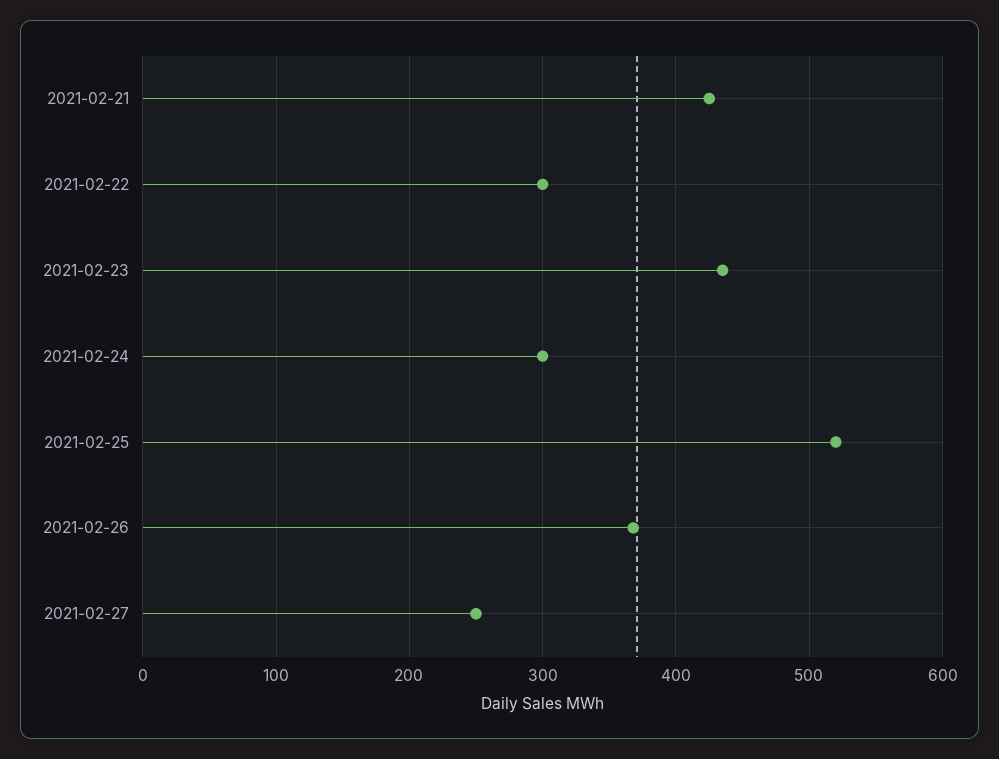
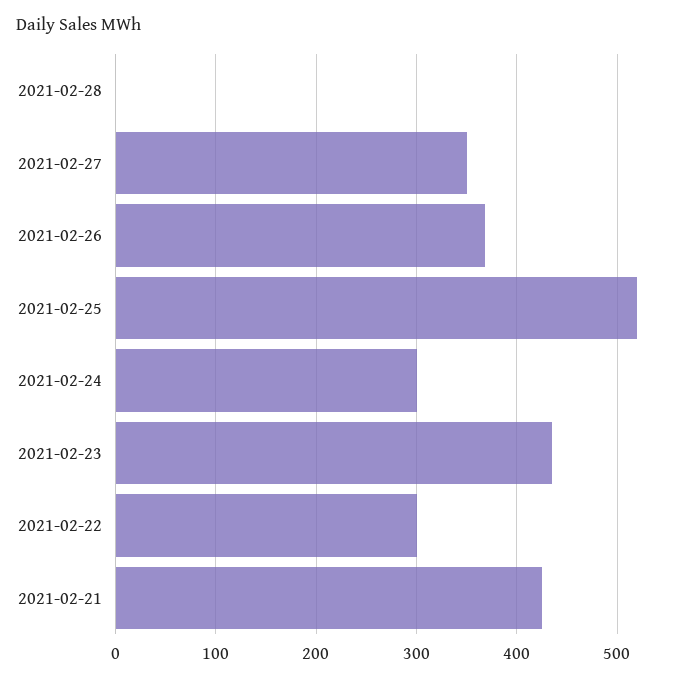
2021-02-27: 250 -> 350
2021-02-28: none -> 0

